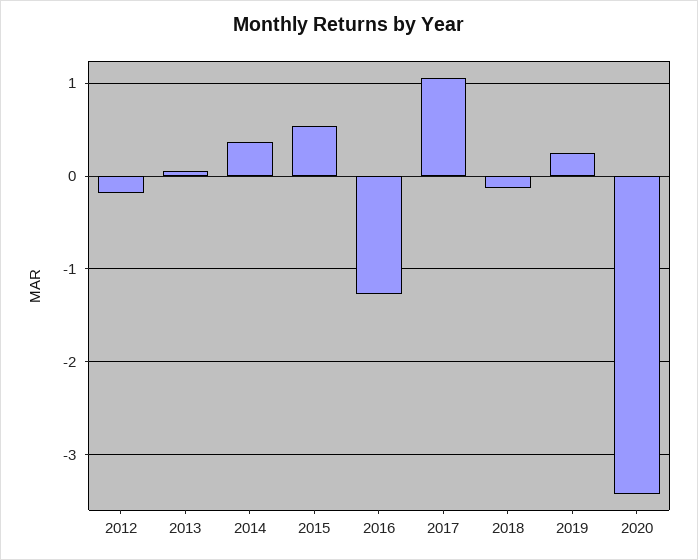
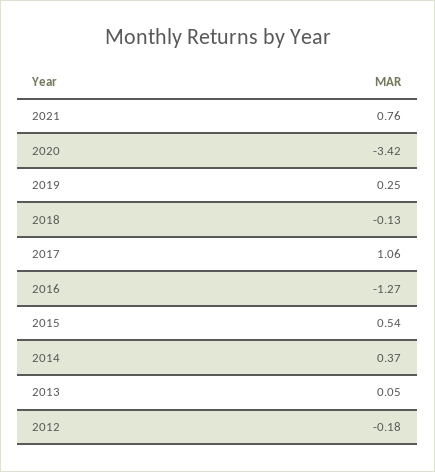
2021: none -> 0.76

